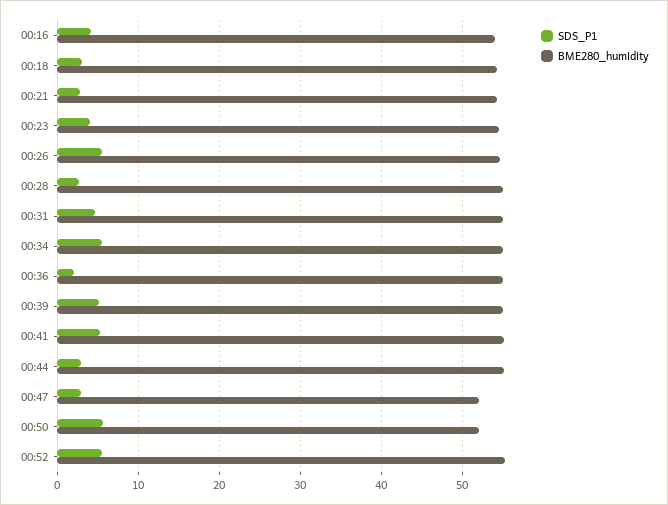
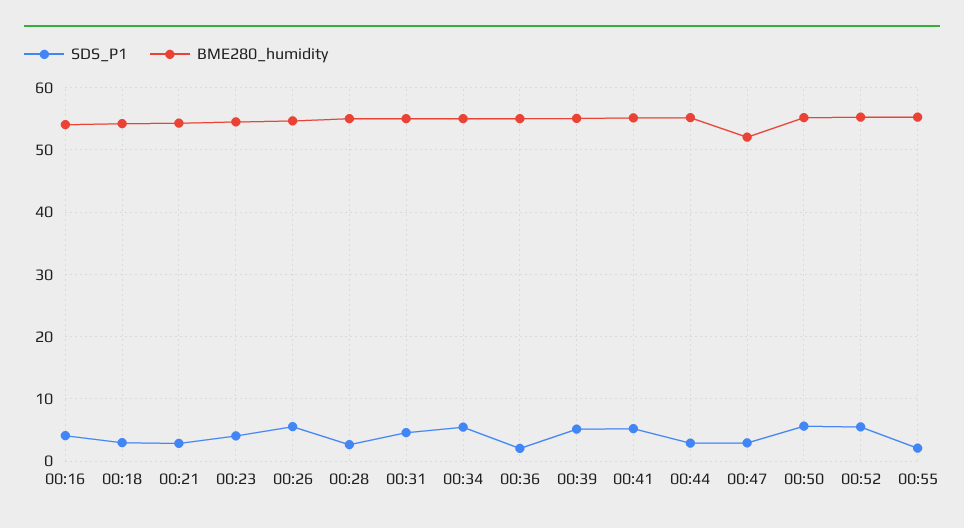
BME280_humidity, 00:50: 52 -> 55
SDS_P1, 00:55: none -> 2
BME280_humidity, 00:55: none -> 55

